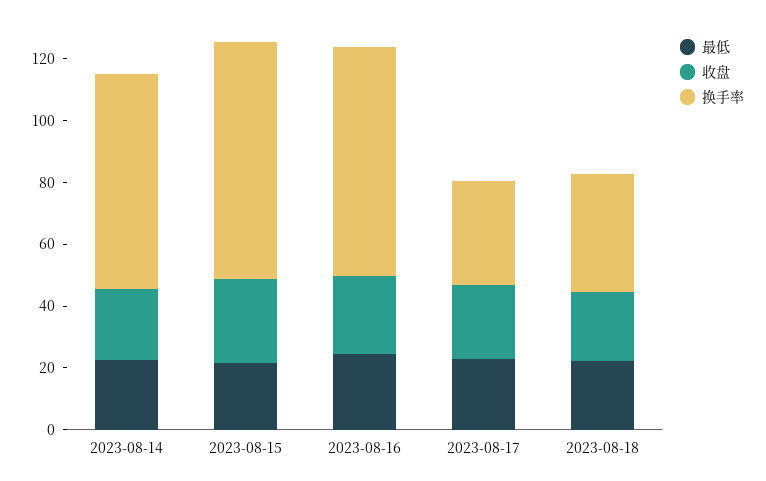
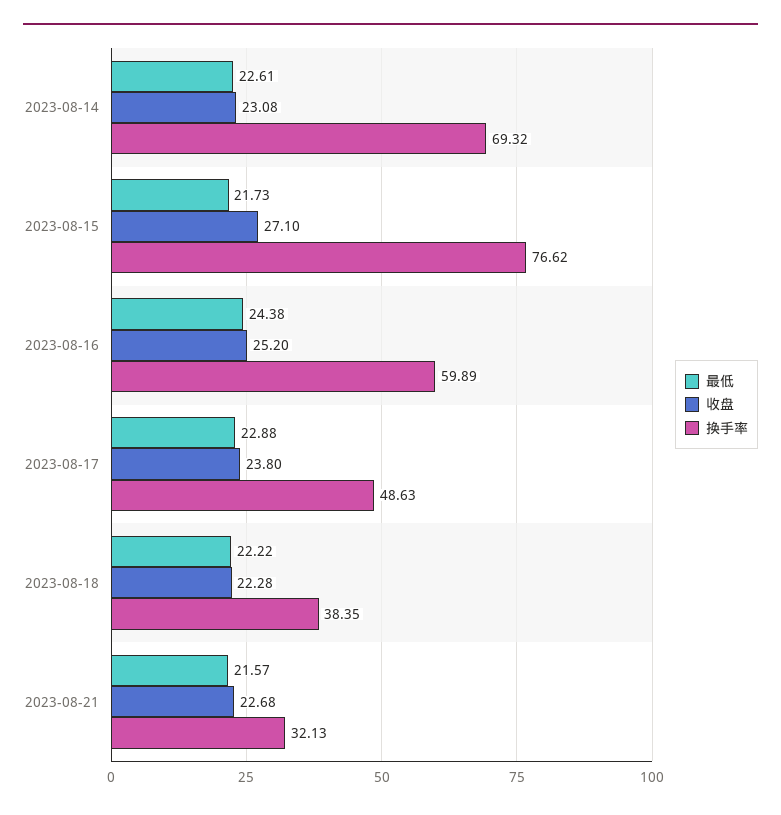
换手率, 2023-08-16: 75 -> 59.89
换手率, 2023-08-17: 35 -> 48.63
最低, 2023-08-21: none -> 21.57
收盘, 2023-08-21: none -> 22.68
换手率, 2023-08-21: none -> 32.13

